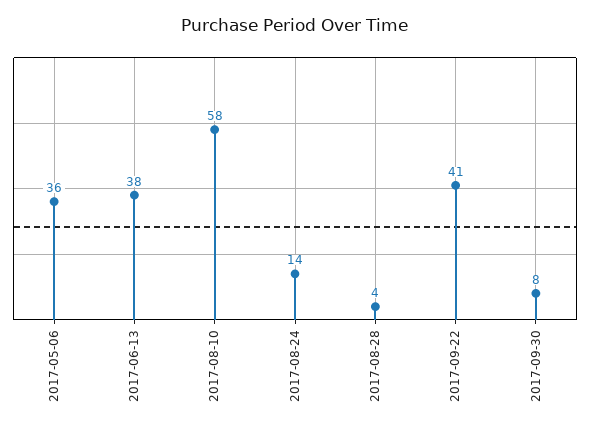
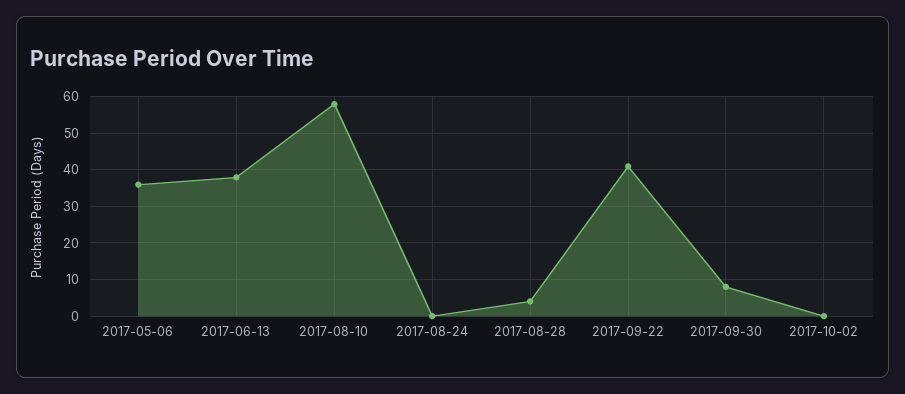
2017-08-24: 14 -> 0
2017-10-02: none -> 0

